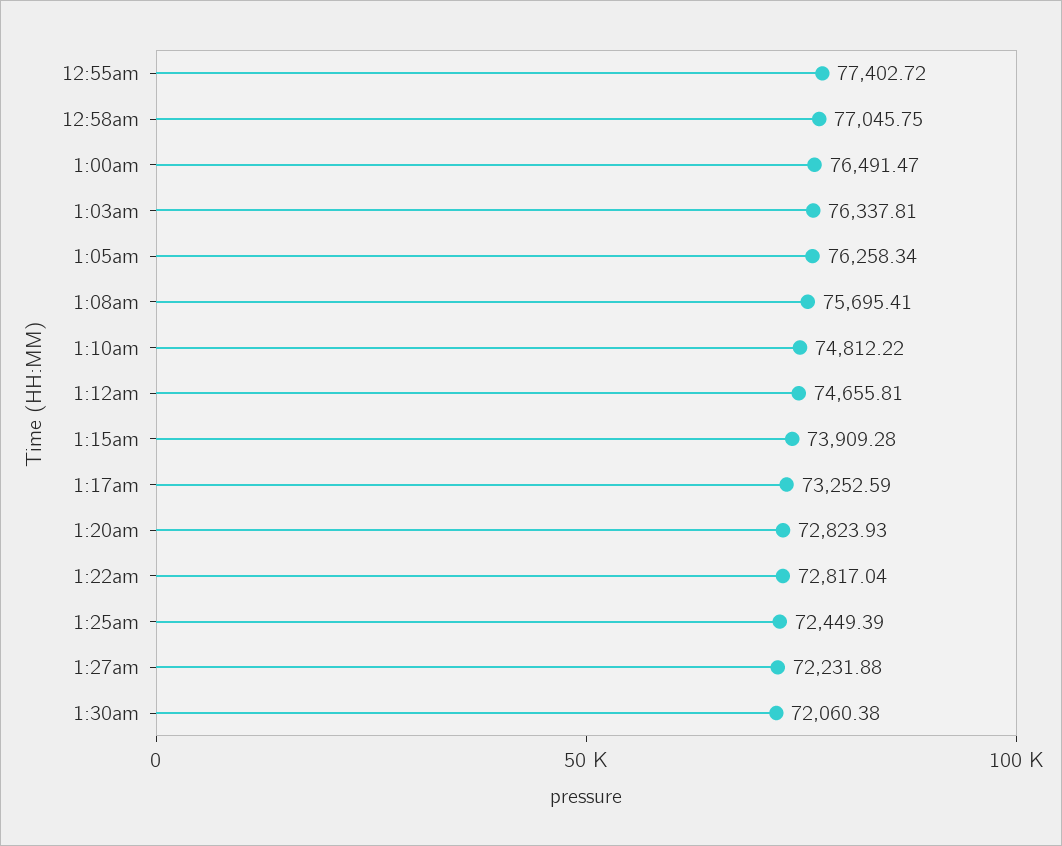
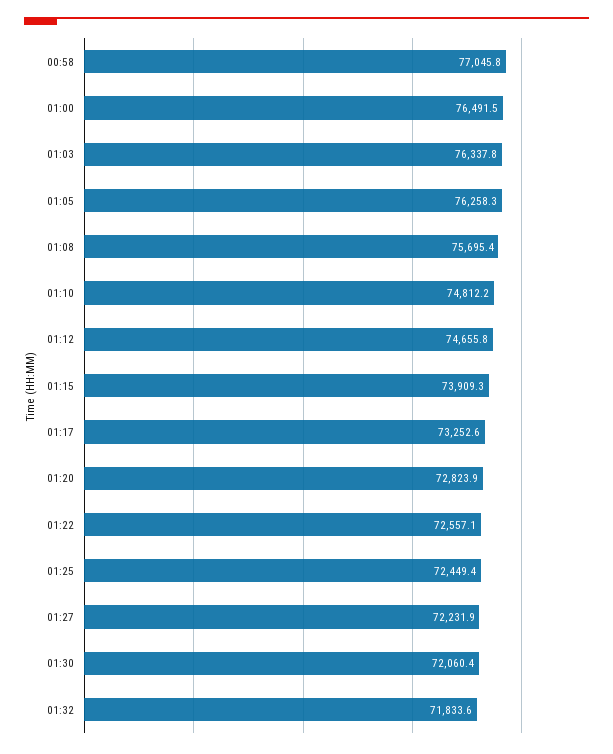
12:55am: 77402.72 -> none
1:22am: 72817.04 -> 72557.1
01:32: none -> 71833.6

